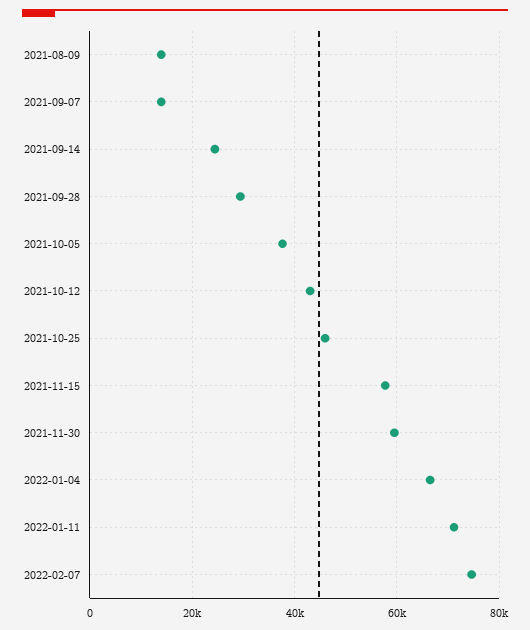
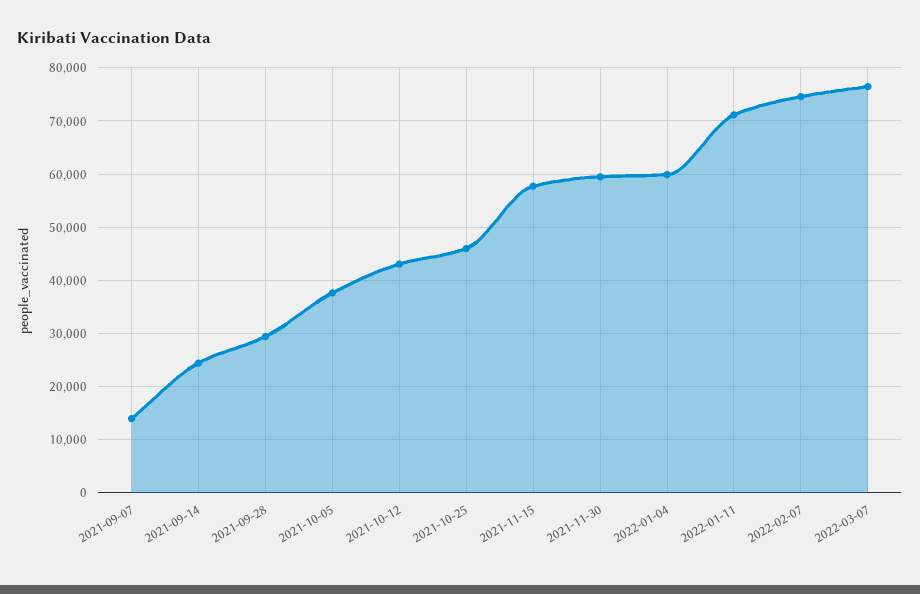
2021-08-09: 14000 -> none
2022-01-04: 66000 -> 60000
2022-03-07: none -> 76000

